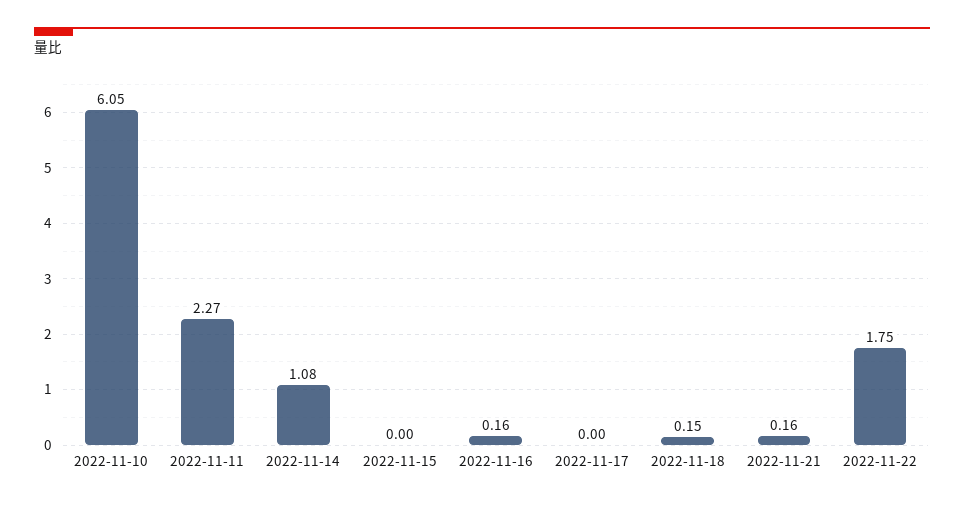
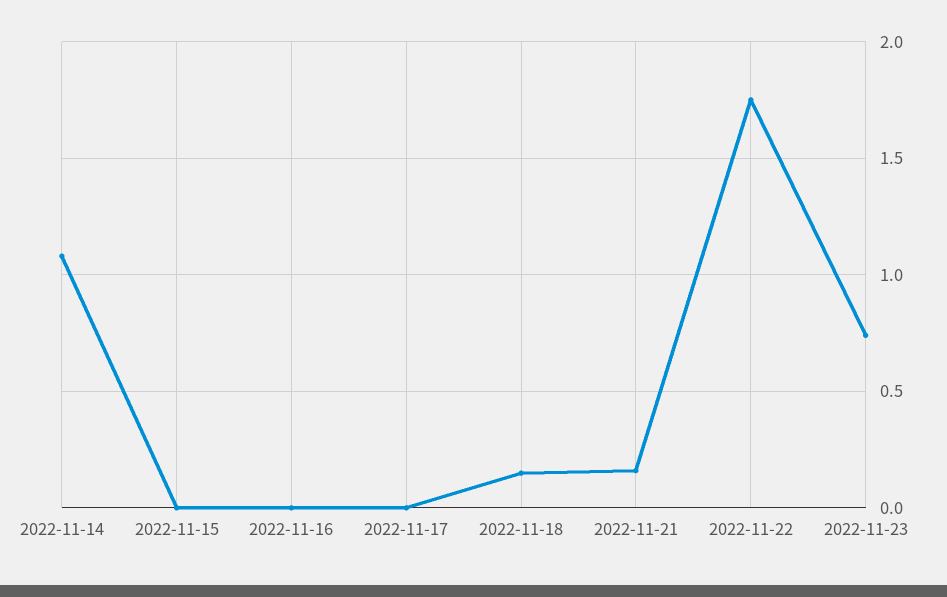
2022-11-10: 6.05 -> none
2022-11-11: 2.27 -> none
2022-11-16: 0.16 -> 0
2022-11-23: none -> 0.75

